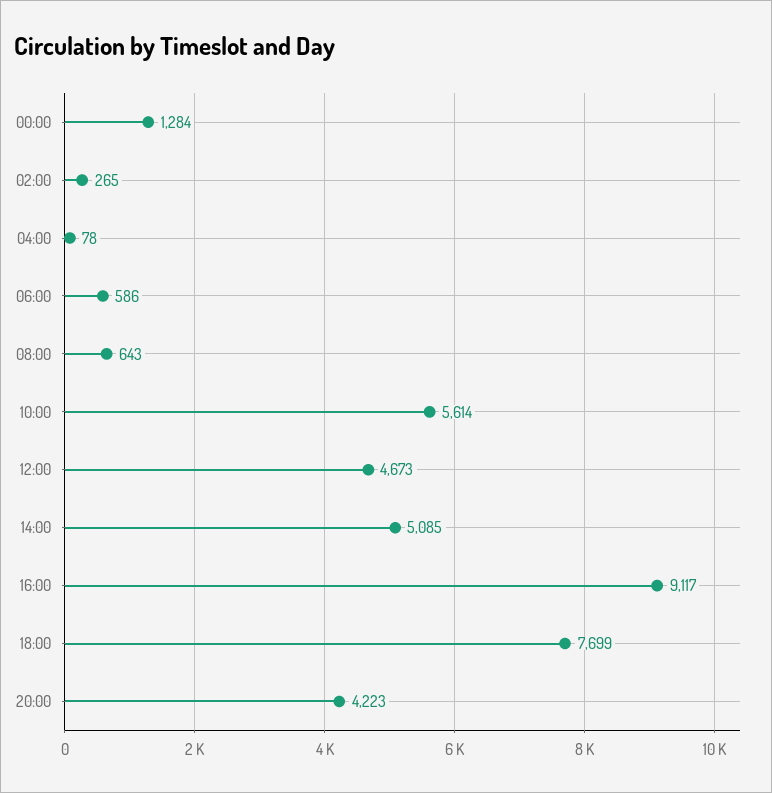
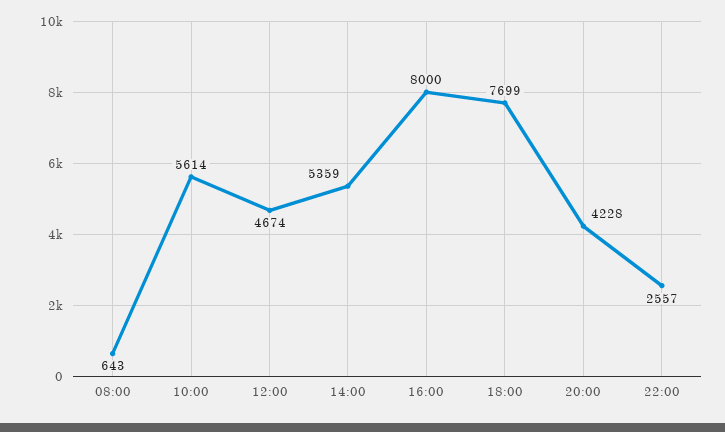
00:00: 1284 -> none
02:00: 265 -> none
04:00: 78 -> none
06:00: 586 -> none
12:00: 4673 -> 4674
14:00: 5085 -> 5359
16:00: 9117 -> 8000
20:00: 4223 -> 4228
22:00: none -> 2557

